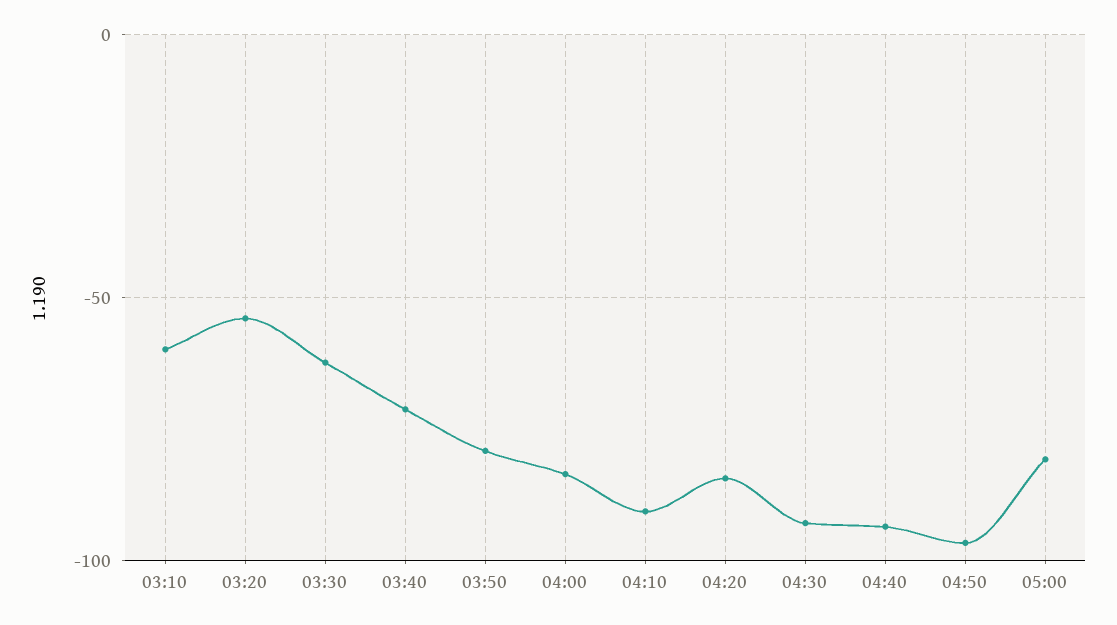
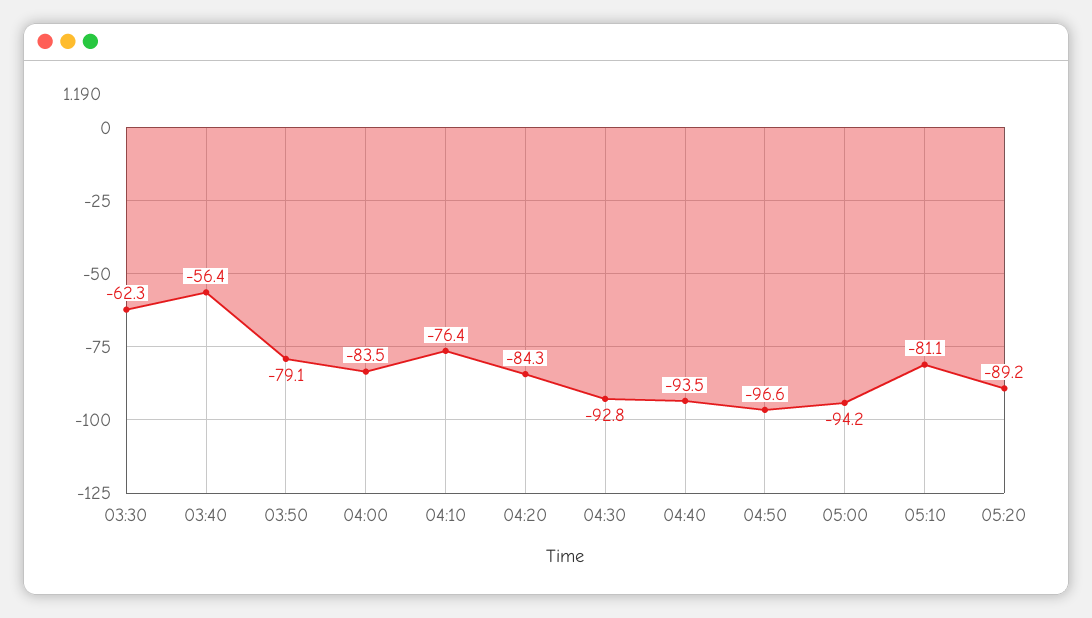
03:10: -60 -> none
03:20: -55 -> none
03:40: -70 -> -56.4
04:10: -90 -> -76.4
05:00: -80 -> -94.2
05:10: none -> -81.1
05:20: none -> -89.2

